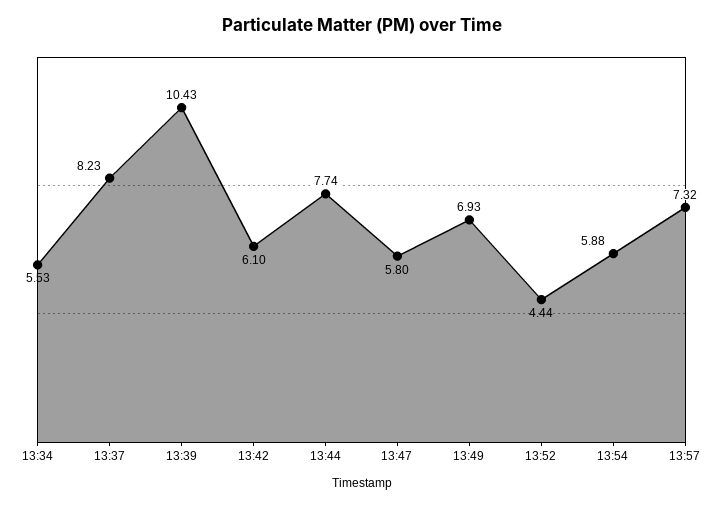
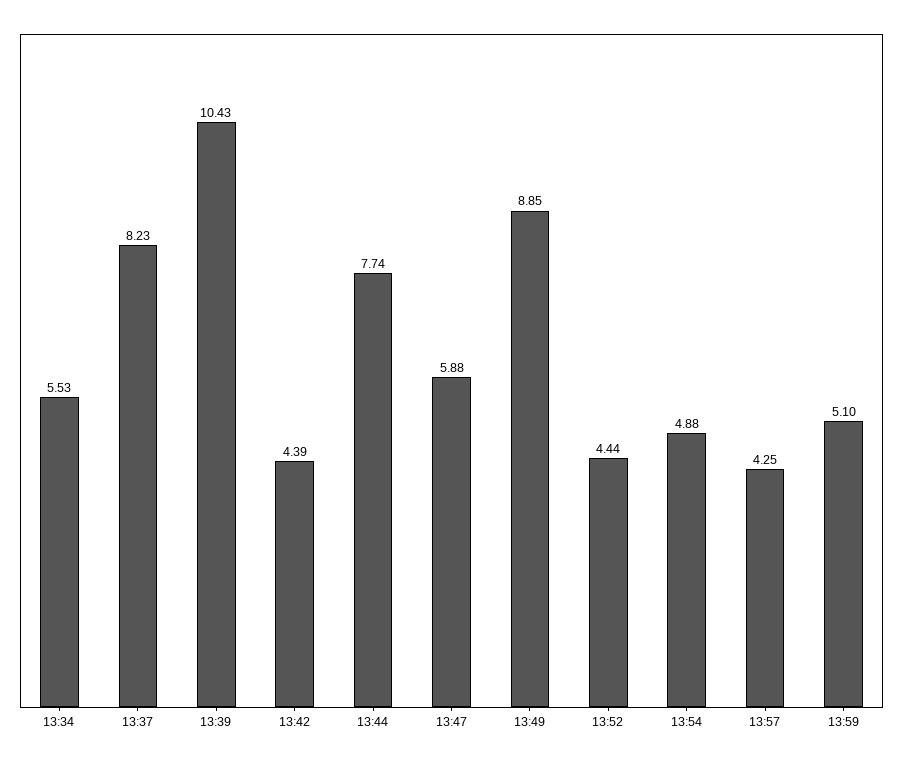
13:42: 6.1 -> 4.39
13:47: 5.8 -> 5.88
13:49: 6.93 -> 8.85
13:54: 5.88 -> 4.88
13:57: 7.32 -> 4.25
13:59: none -> 5.1

